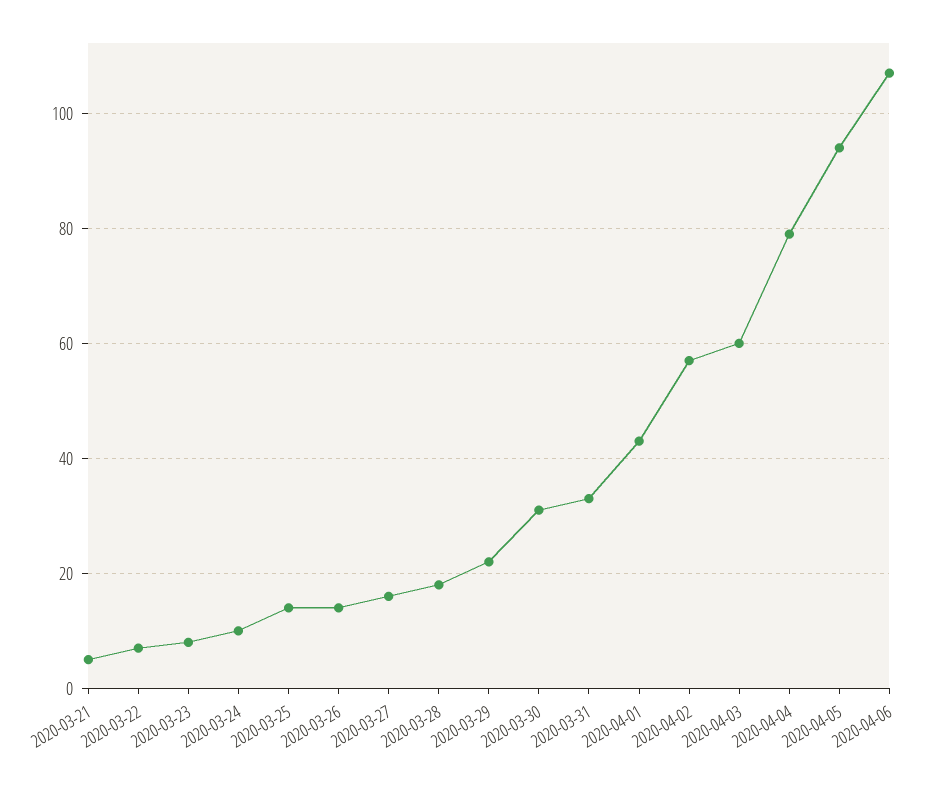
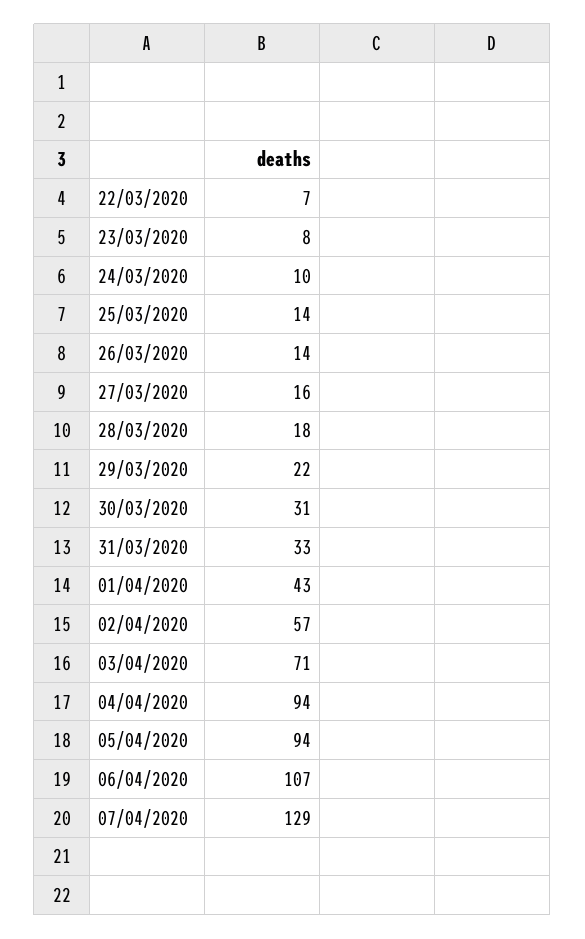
2020-03-21: 5 -> none
2020-04-03: 60 -> 71
2020-04-04: 80 -> 94
07/04/2020: none -> 129

